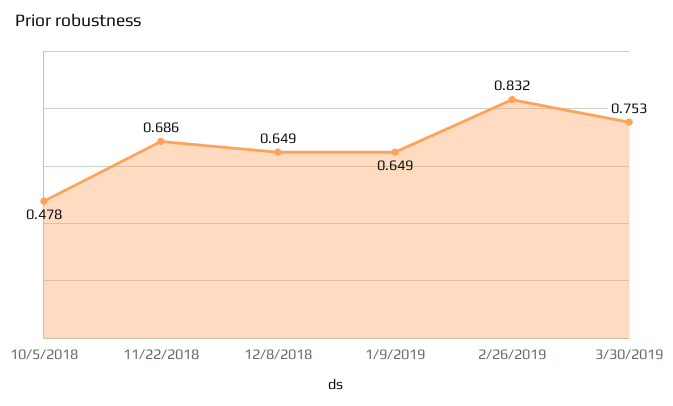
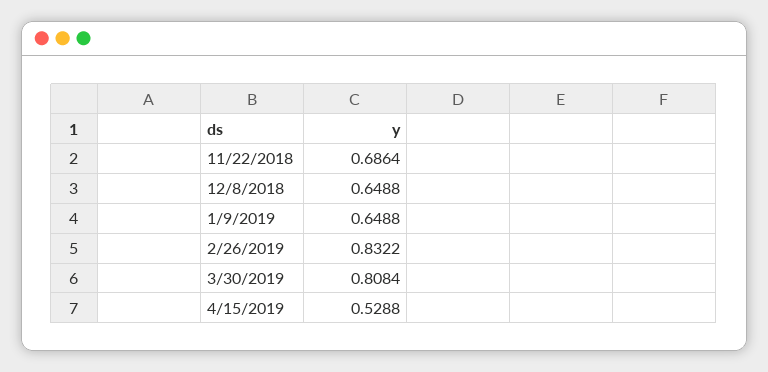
10/5/2018: 0.478 -> none
3/30/2019: 0.753 -> 0.8084
4/15/2019: none -> 0.5288

